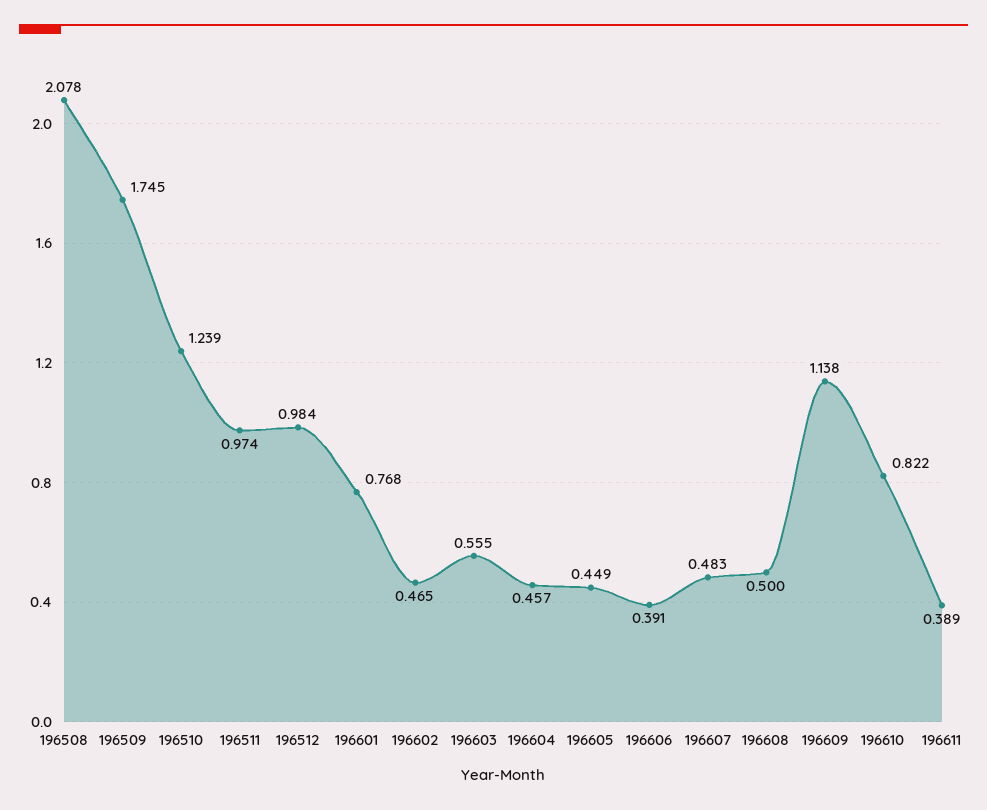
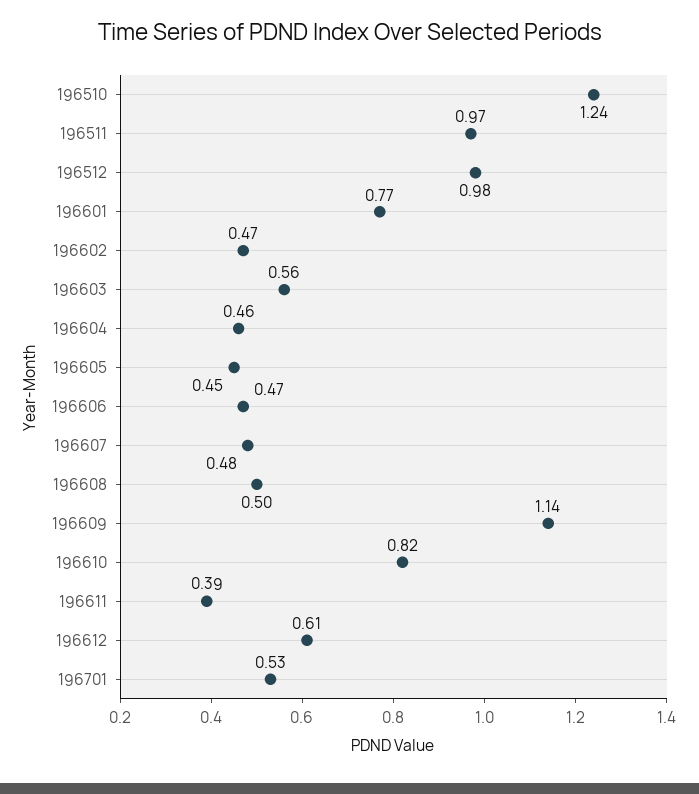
196508: 2.078 -> none
196509: 1.745 -> none
196606: 0.391 -> 0.47
196612: none -> 0.61
196701: none -> 0.53

